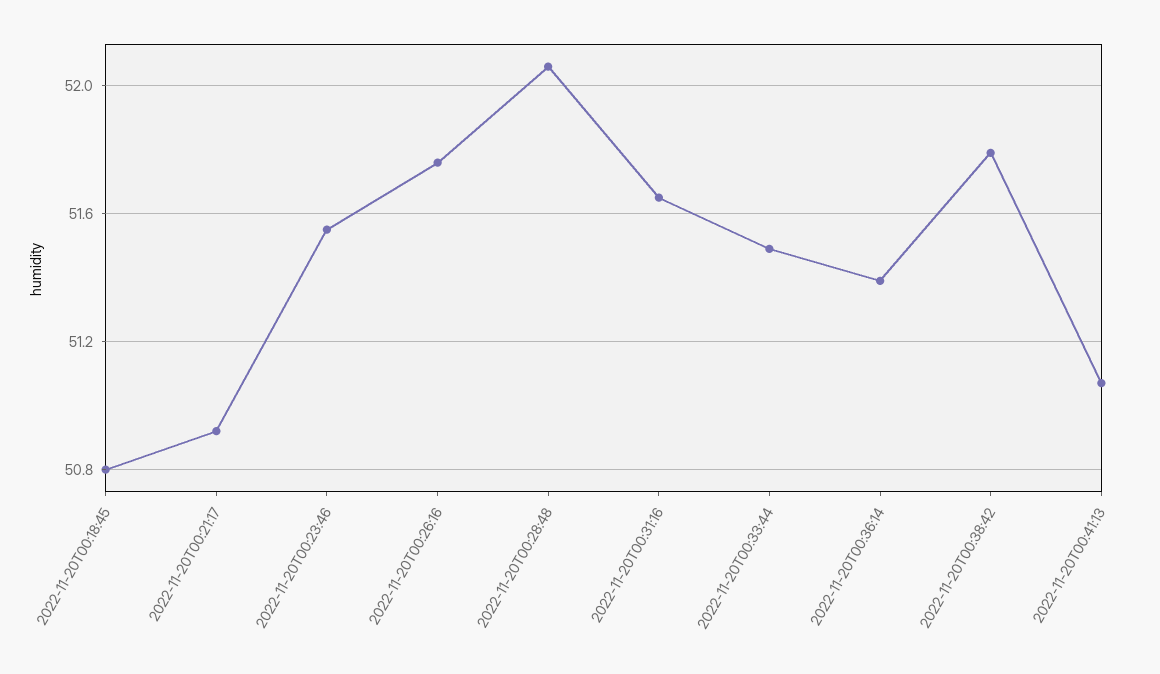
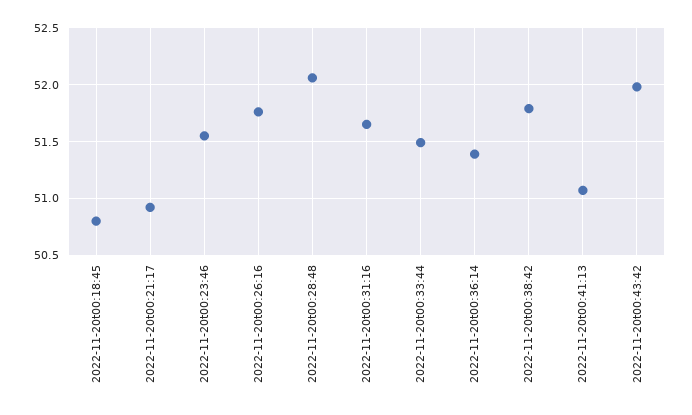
2022-11-20t00:43:42: none -> 52

